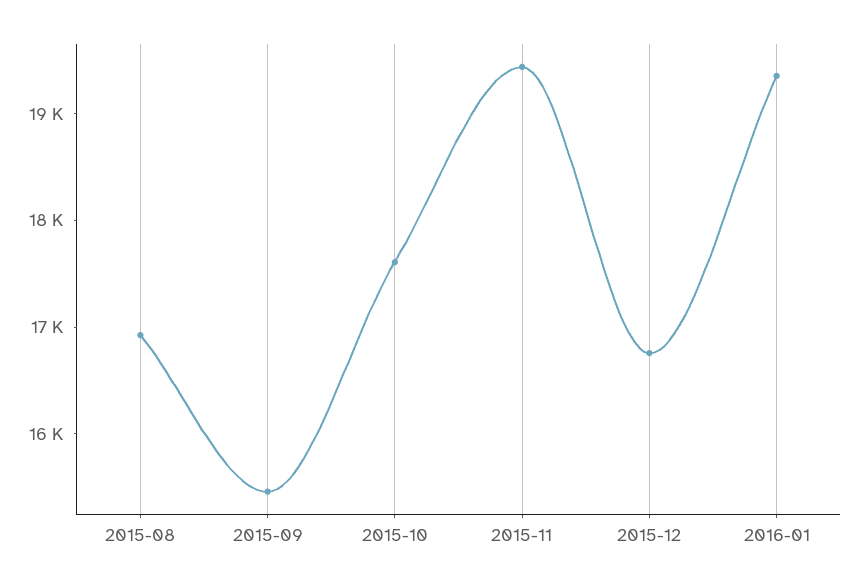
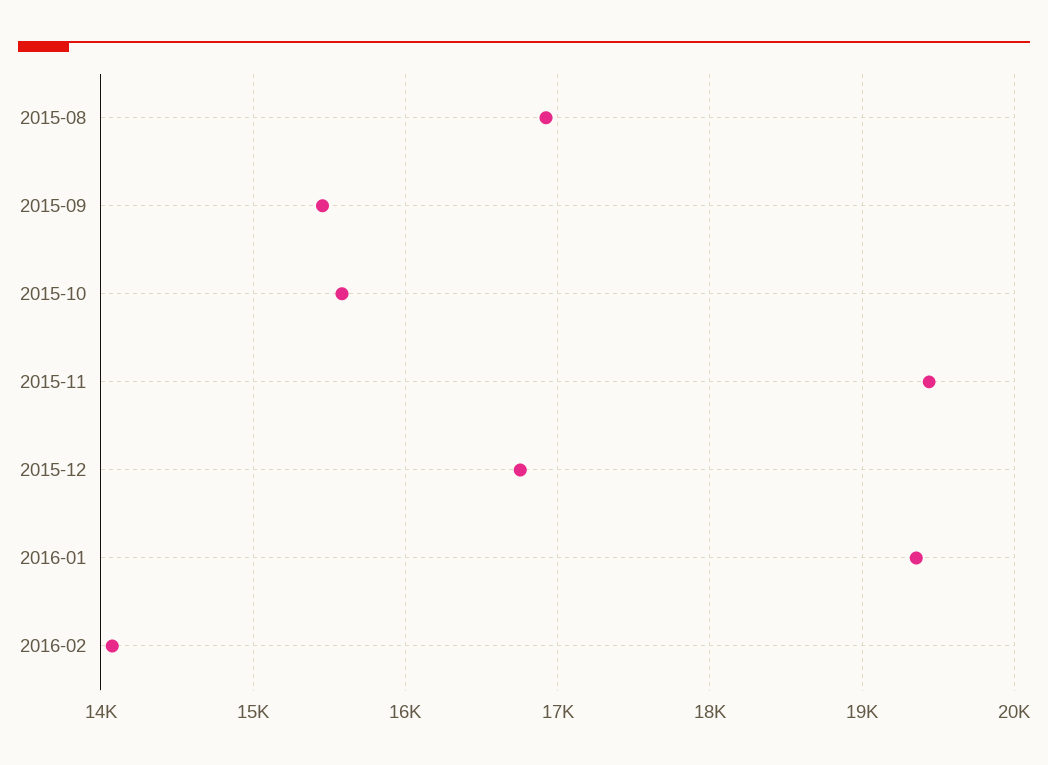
2015-10: 17600 -> 15600
2016-02: none -> 14100

